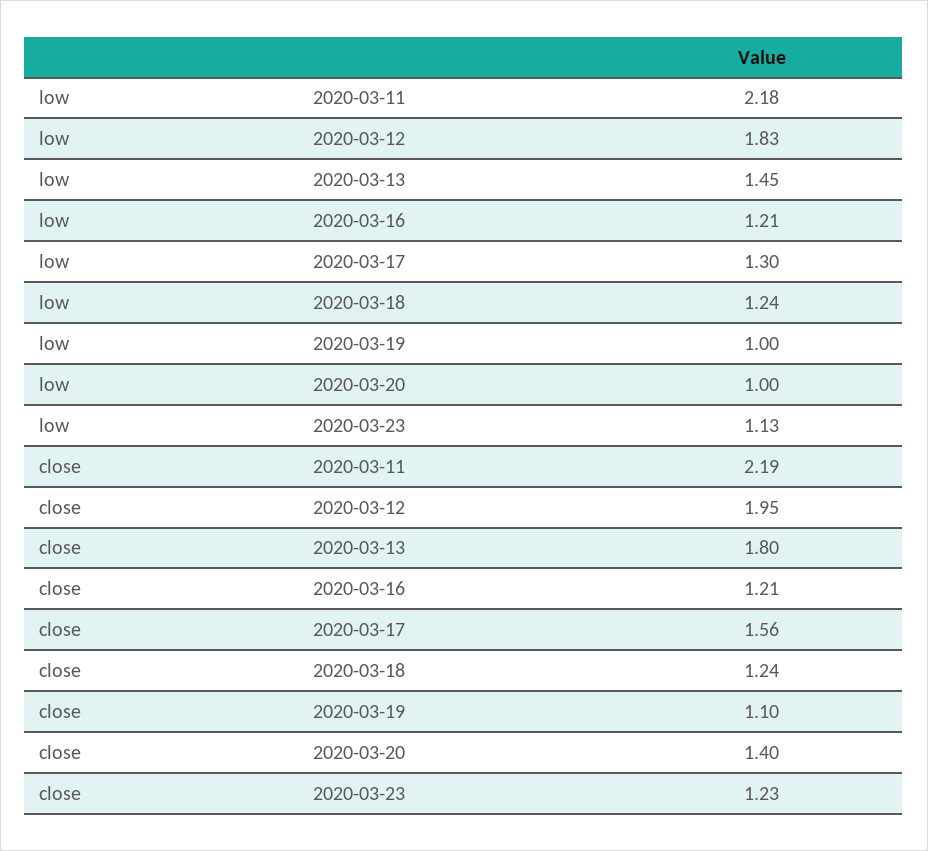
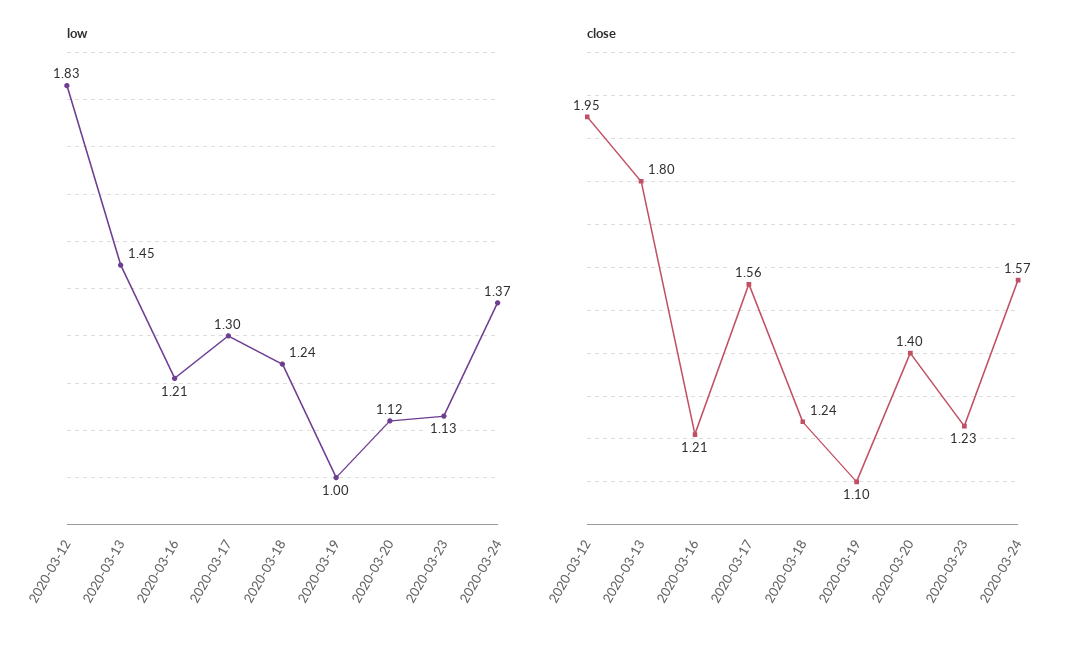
low, 2020-03-11: 2.18 -> none
low, 2020-03-20: 1 -> 1.12
close, 2020-03-11: 2.19 -> none
low, 2020-03-24: none -> 1.37
close, 2020-03-24: none -> 1.57

